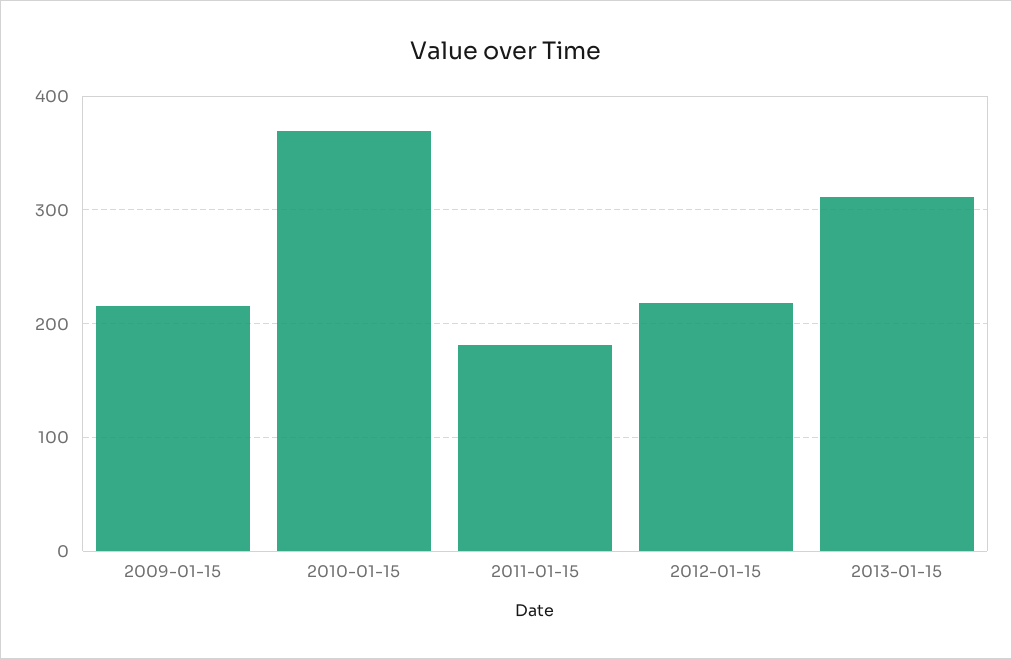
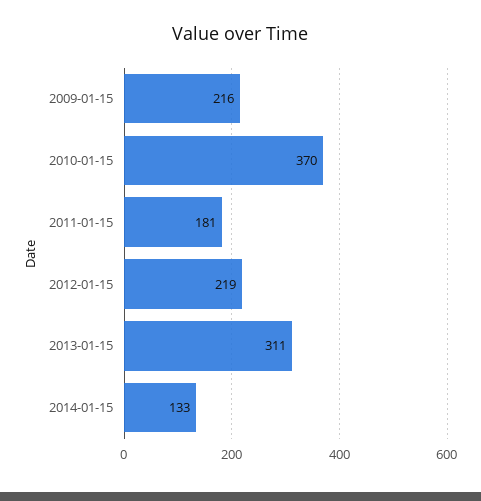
2014-01-15: none -> 133

